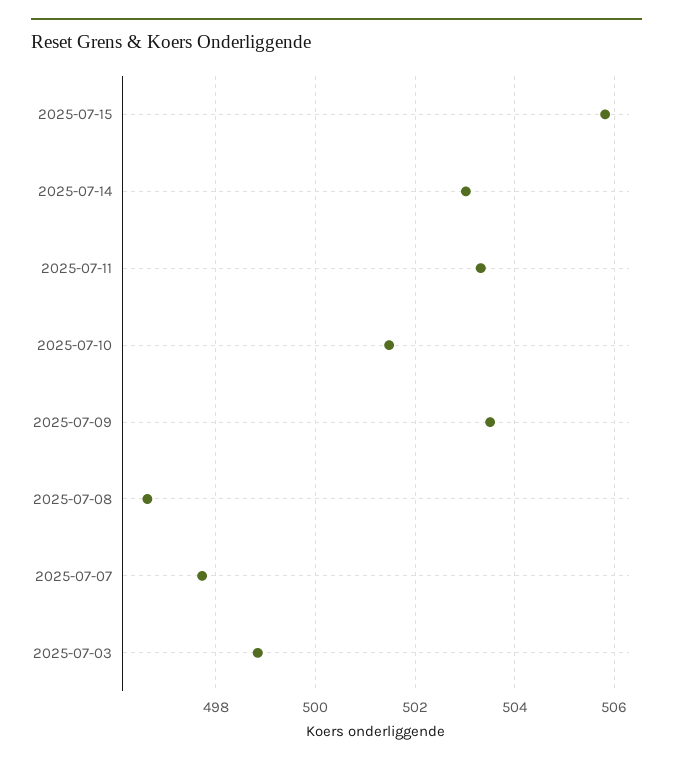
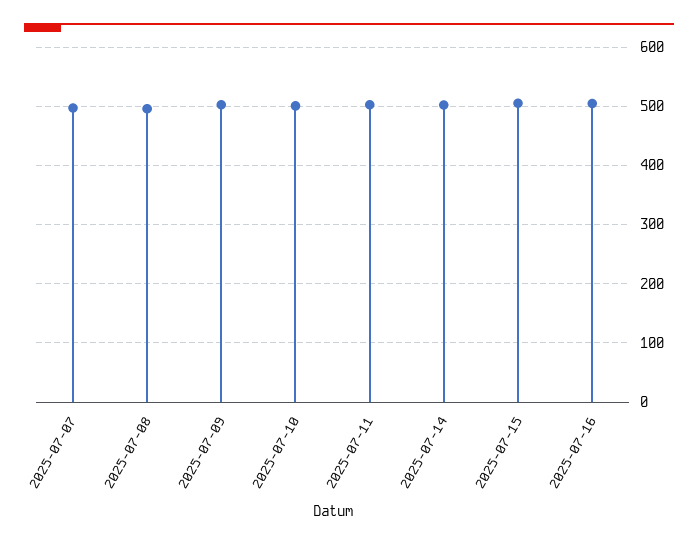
2025-07-03: 498.8 -> none
2025-07-16: none -> 500

